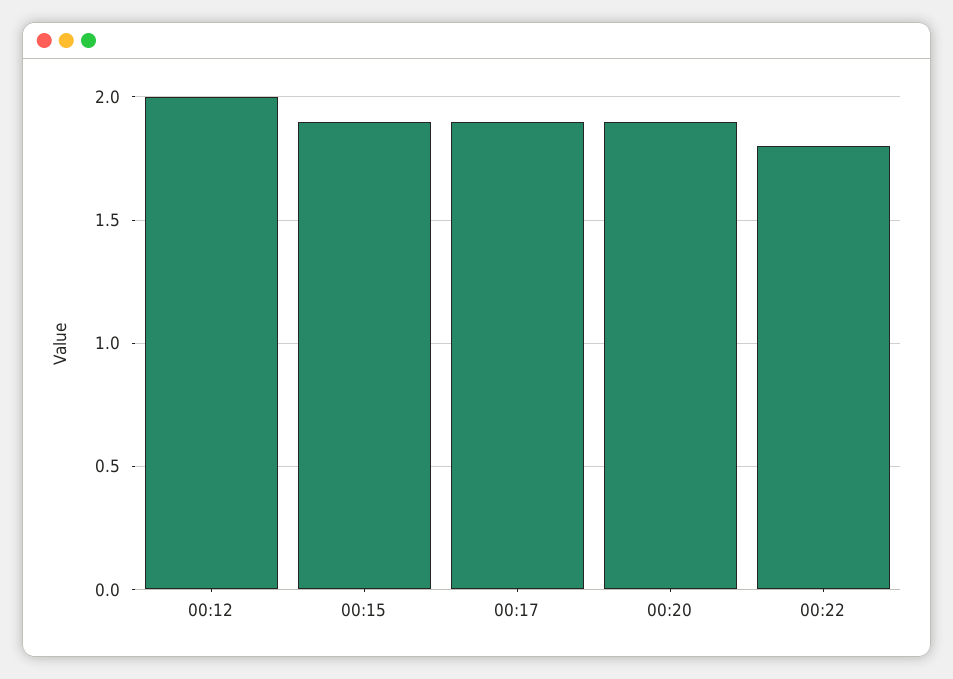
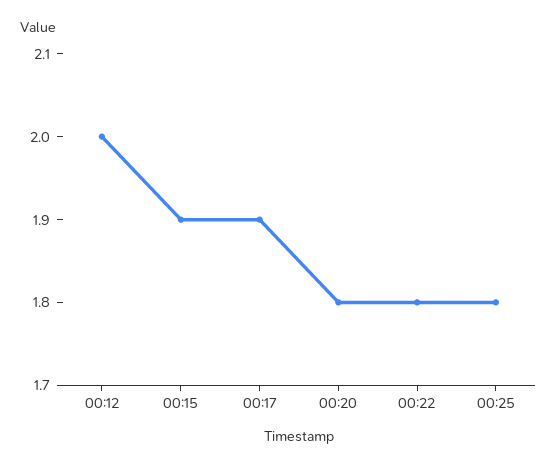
00:20: 1.9 -> 1.8
00:25: none -> 1.8

